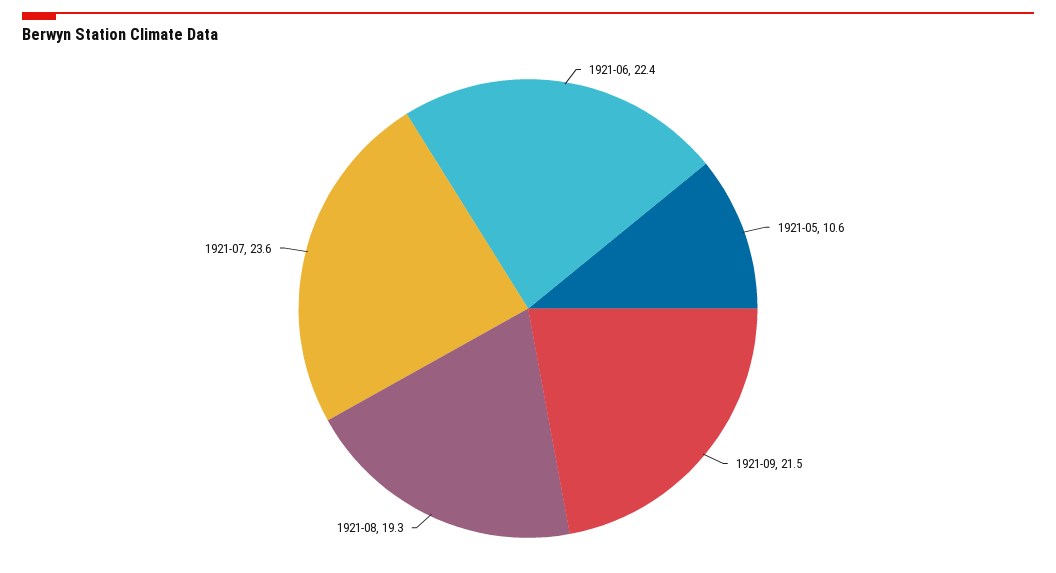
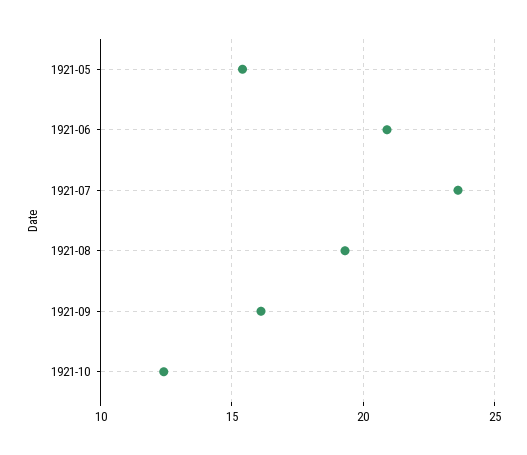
1921-06: 22.4 -> 21
1921-05: 10.6 -> 15.5
1921-09: 21.5 -> 16
1921-10: none -> 12.5

